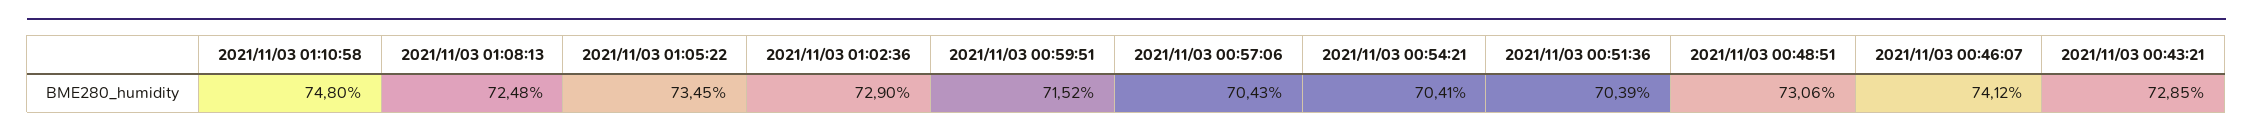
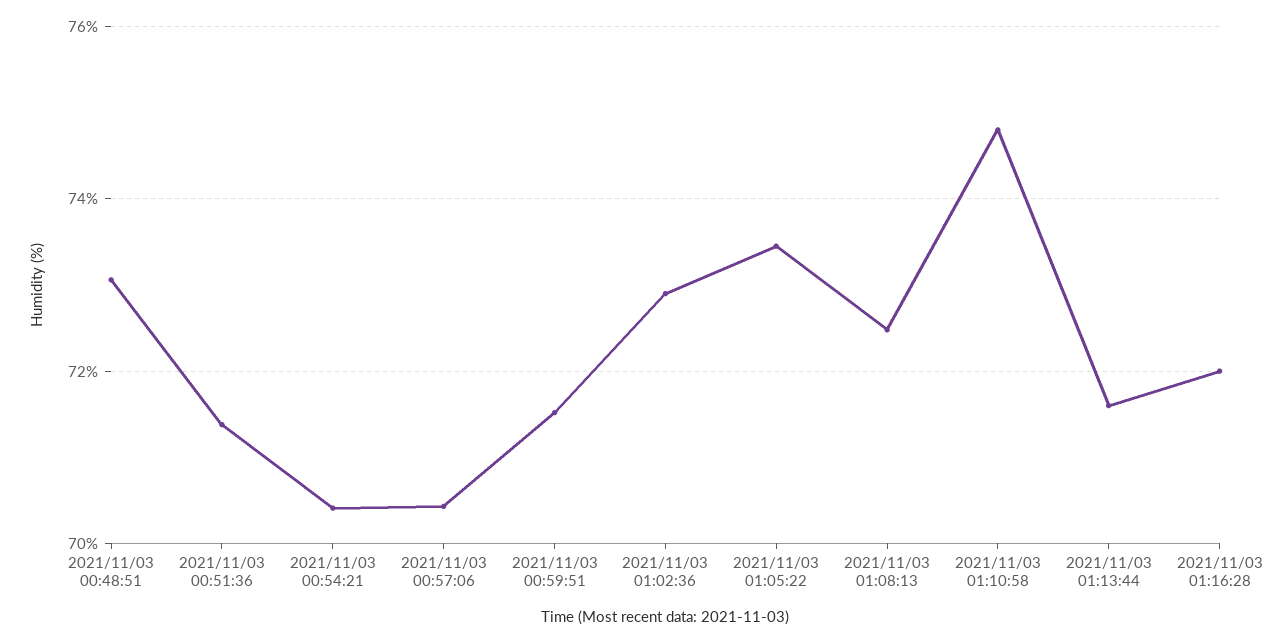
2021/11/03 00:51:36: 70.39 -> 71.4
2021/11/03 00:46:07: 74.12 -> none
2021/11/03 00:43:21: 72.85 -> none
2021/11/03 01:13:44: none -> 71.6
2021/11/03 01:16:28: none -> 72

